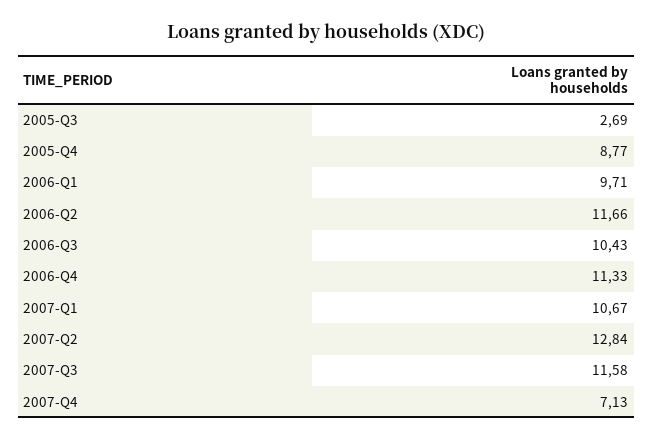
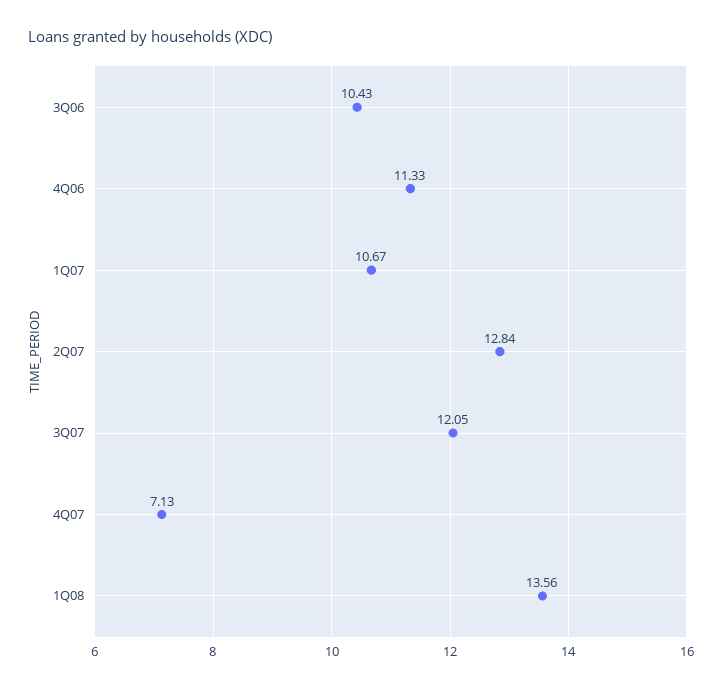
2005-Q3: 2.69 -> none
2005-Q4: 8.77 -> none
2006-Q1: 9.71 -> none
2006-Q2: 11.66 -> none
2007-Q3: 11.58 -> 12.05
1Q08: none -> 13.56

